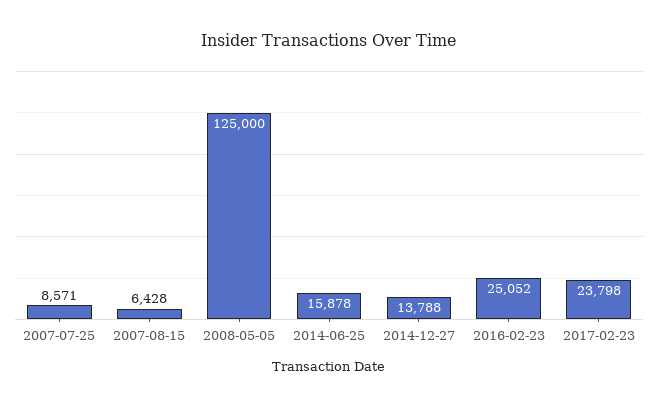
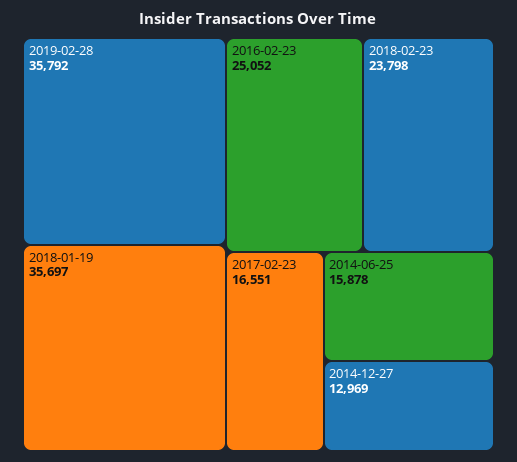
2007-07-25: 8571 -> none
2007-08-15: 6428 -> none
2008-05-05: 125000 -> none
2014-12-27: 13788 -> 12969
2017-02-23: 23798 -> 16551
2019-02-28: none -> 35792
2018-01-19: none -> 35697
2018-02-23: none -> 23798

